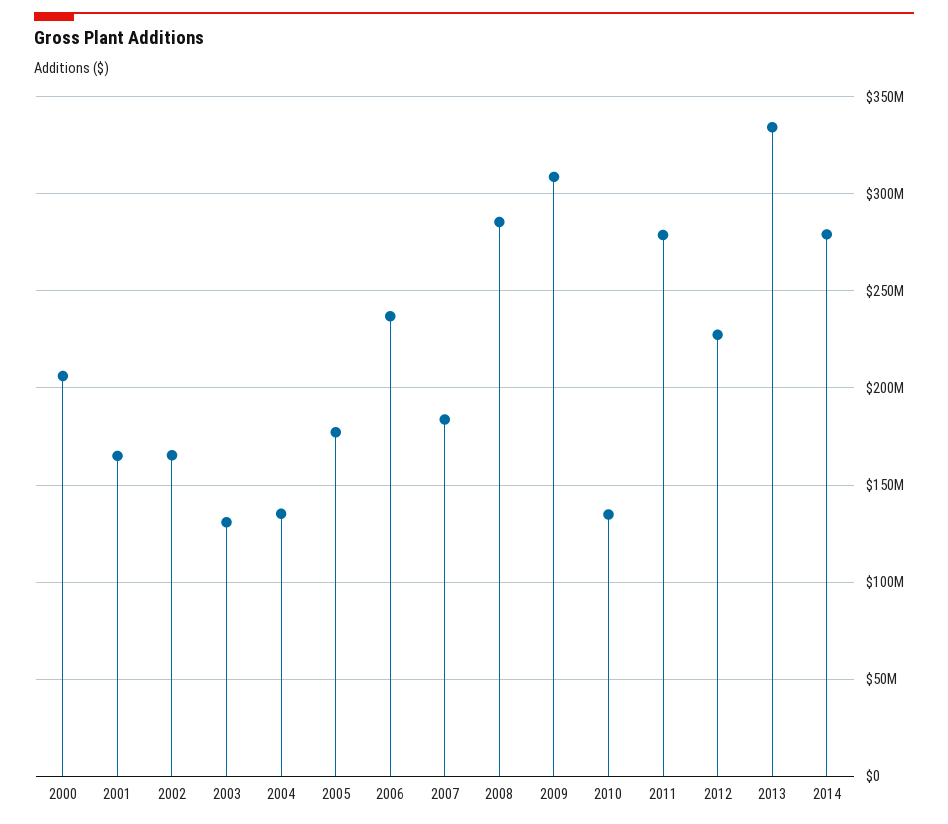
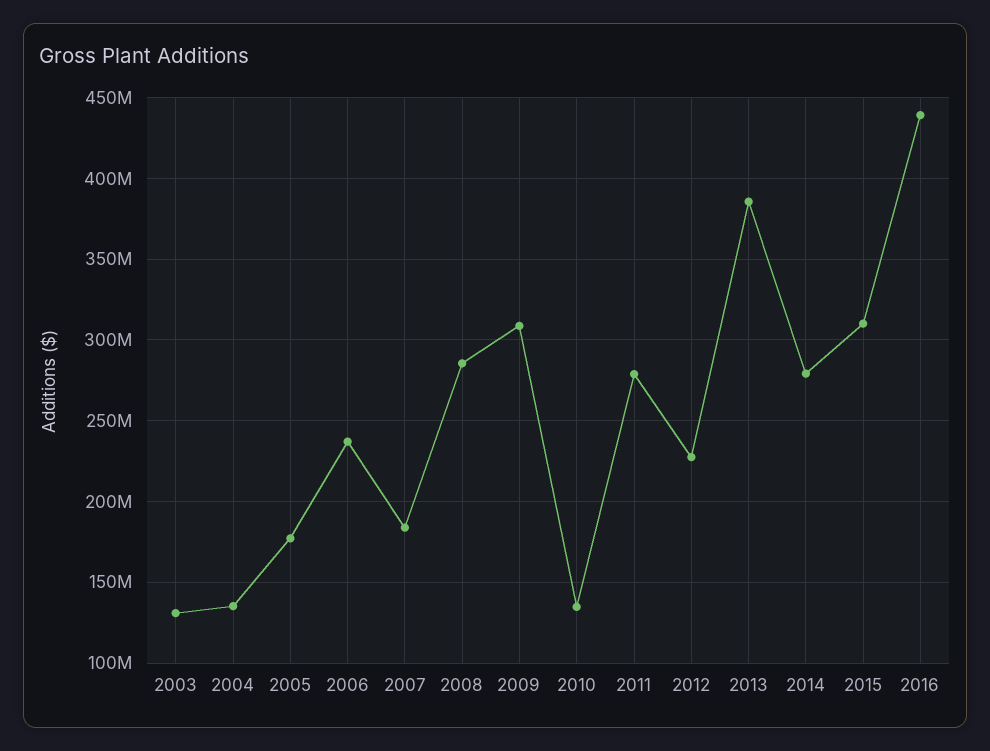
2000: 205000000 -> none
2001: 165000000 -> none
2002: 165000000 -> none
2013: 335000000 -> 385000000
2015: none -> 310000000
2016: none -> 440000000

